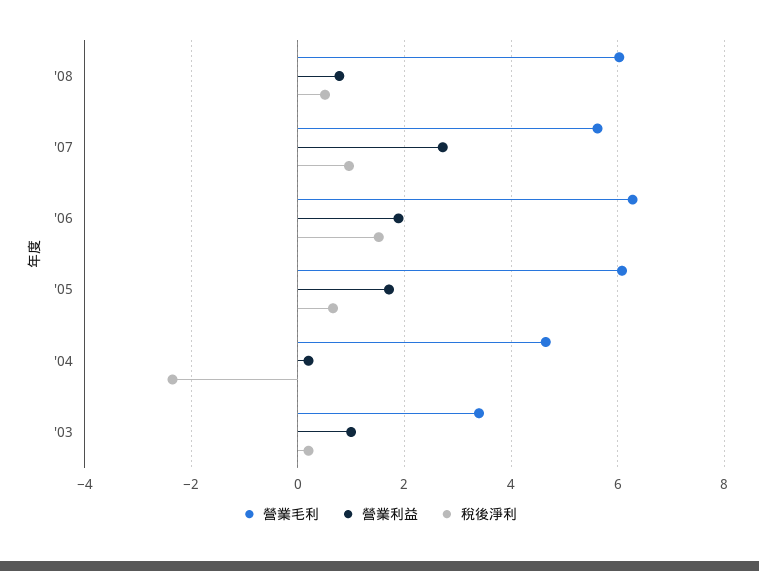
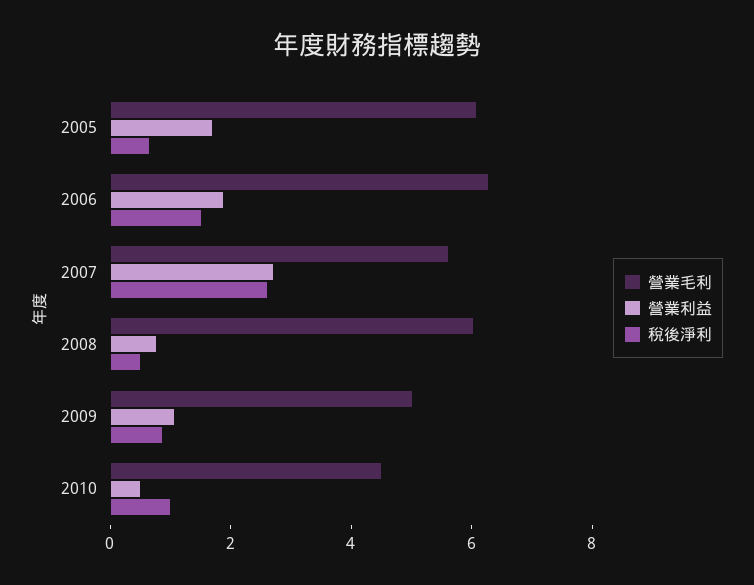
稅後淨利, '07: 1 -> 2.5
營業毛利, '04: 4.6 -> none
營業利益, '04: 0.2 -> none
稅後淨利, '04: -2.4 -> none
營業毛利, '03: 3.4 -> none
營業利益, '03: 1 -> none
稅後淨利, '03: 0.2 -> none
營業毛利, 2009: none -> 5
營業利益, 2009: none -> 1
稅後淨利, 2009: none -> 1
營業毛利, 2010: none -> 4.5
營業利益, 2010: none -> 0.5
稅後淨利, 2010: none -> 1

